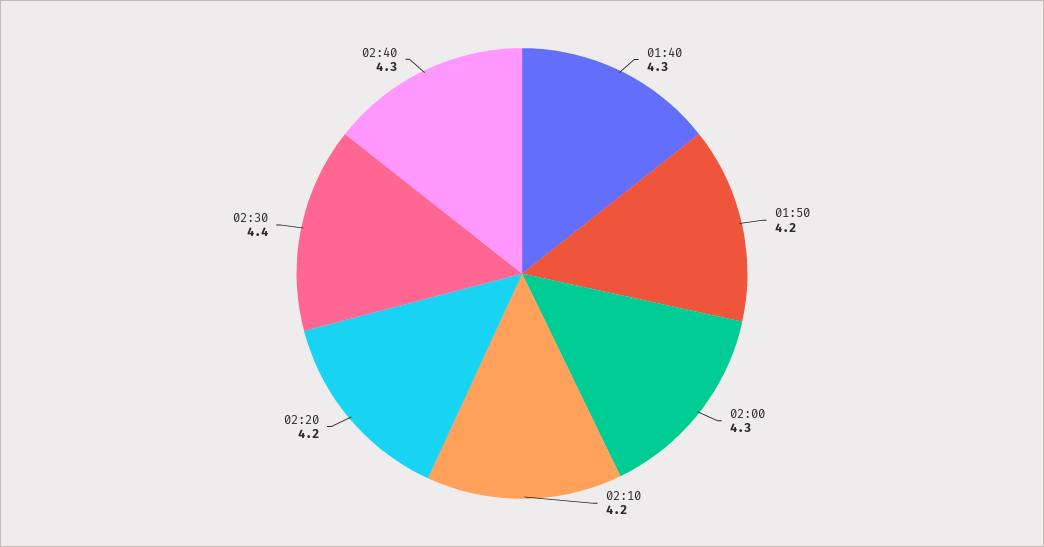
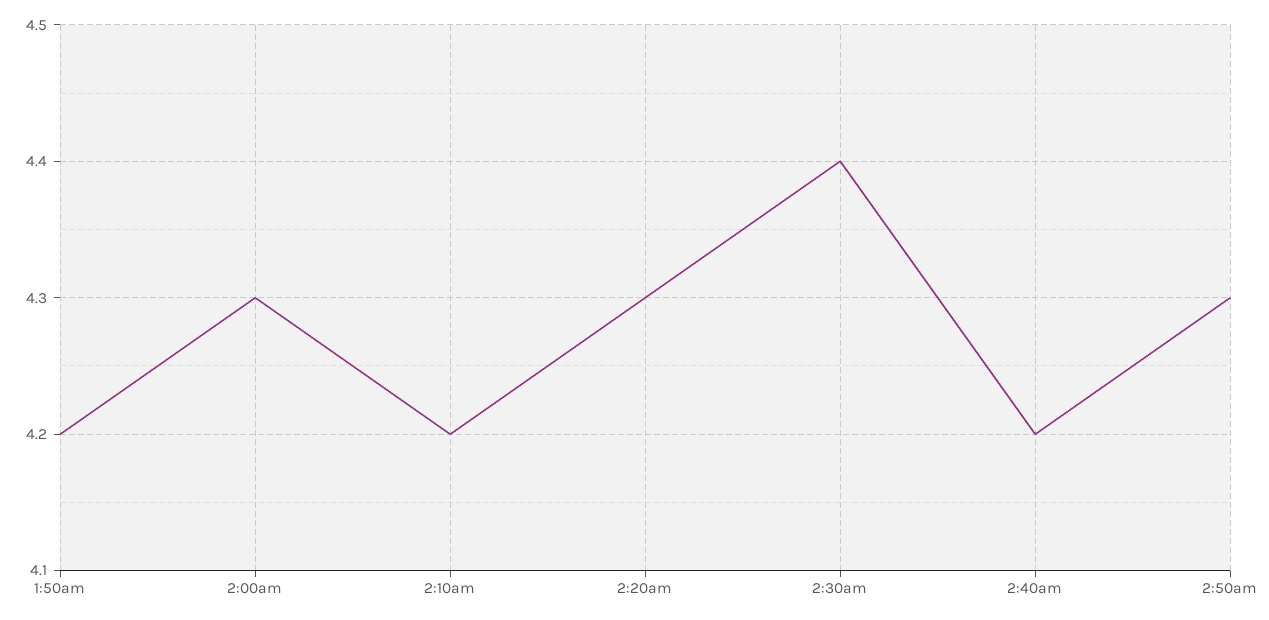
01:40: 4.3 -> none
02:20: 4.2 -> 4.3
02:40: 4.3 -> 4.2
2:50am: none -> 4.3

